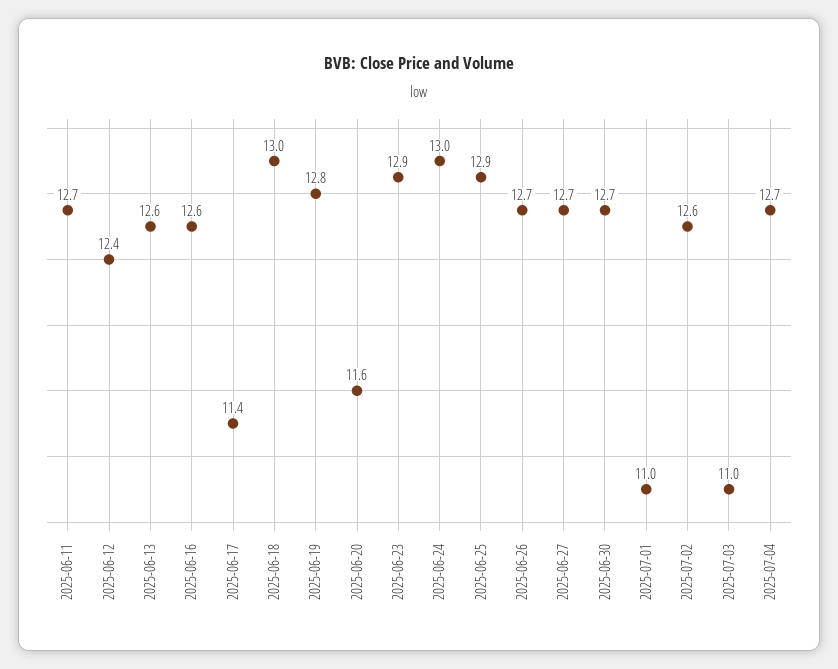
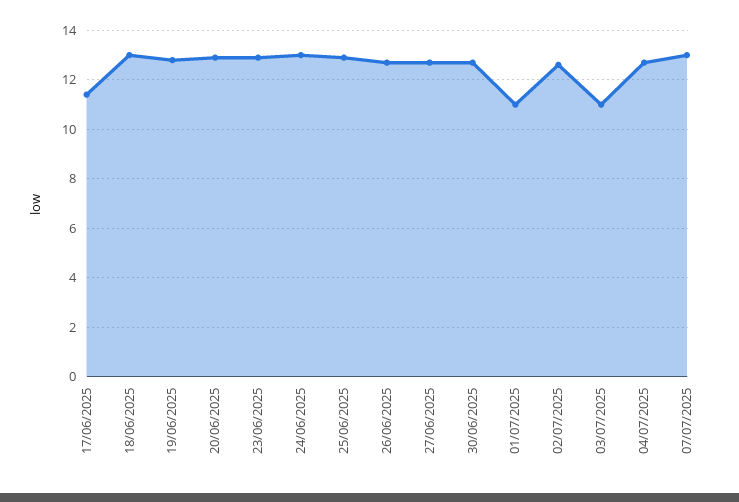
2025-06-11: 12.7 -> none
2025-06-12: 12.4 -> none
2025-06-13: 12.6 -> none
2025-06-16: 12.6 -> none
2025-06-20: 11.6 -> 13
07/07/2025: none -> 13

